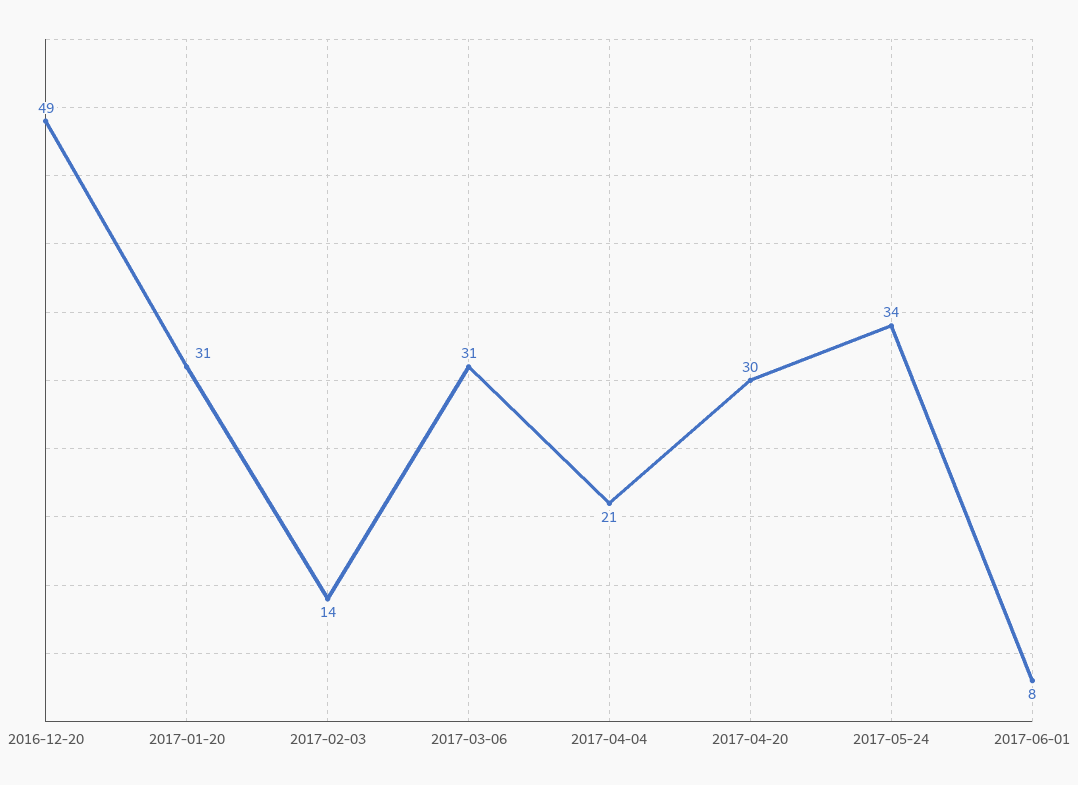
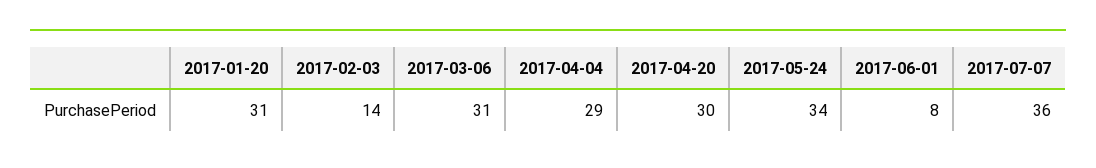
2016-12-20: 49 -> none
2017-04-04: 21 -> 29
2017-07-07: none -> 36

